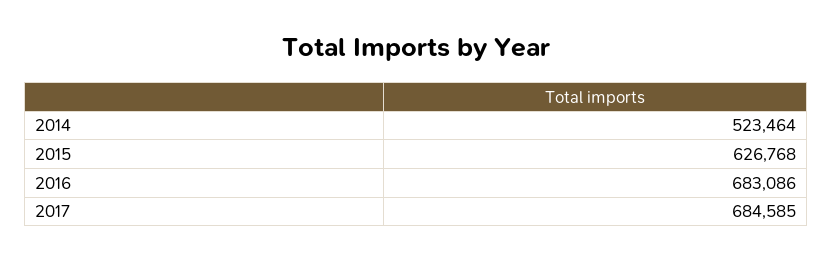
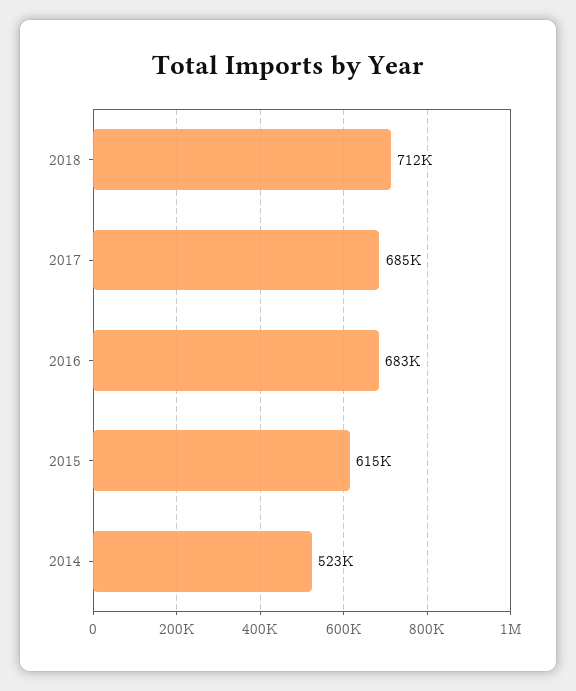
2015: 626768 -> 615000
2018: none -> 712000

